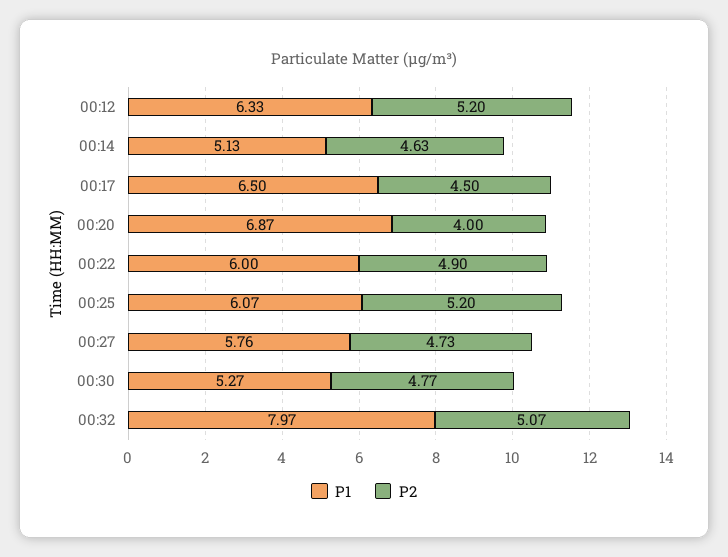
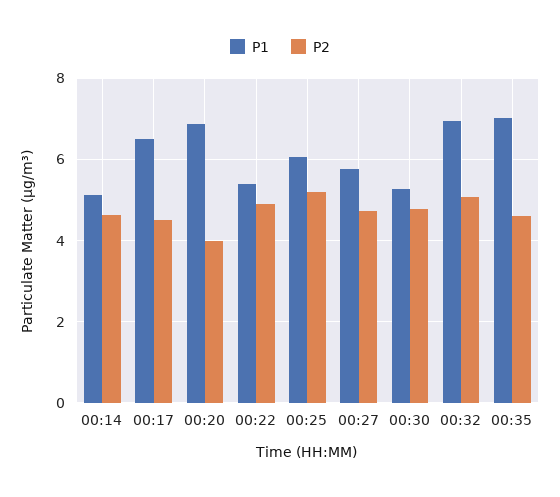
P1, 00:12: 6.33 -> none
P2, 00:12: 5.2 -> none
P1, 00:22: 6 -> 5.4
P1, 00:32: 7.97 -> 7
P1, 00:35: none -> 7
P2, 00:35: none -> 4.6

